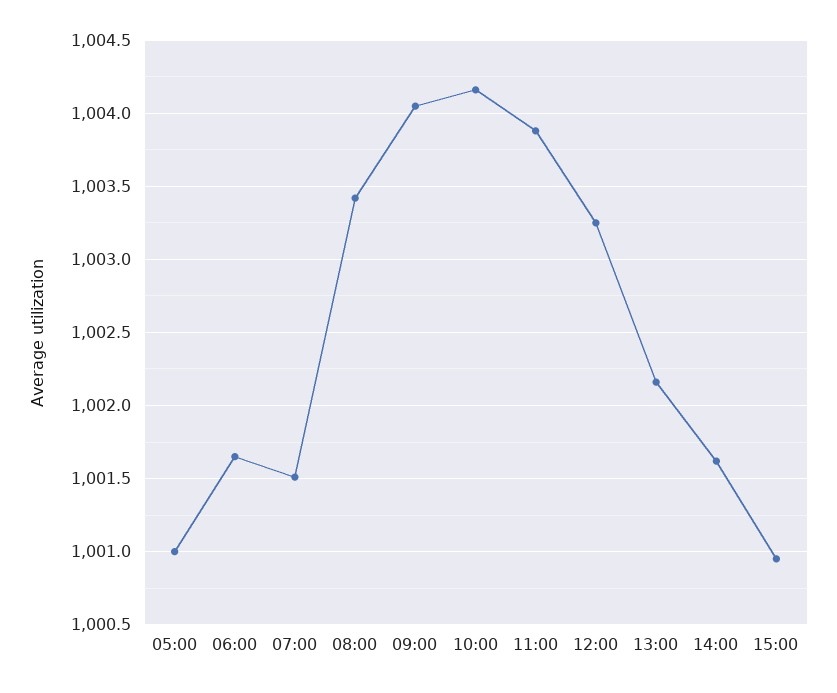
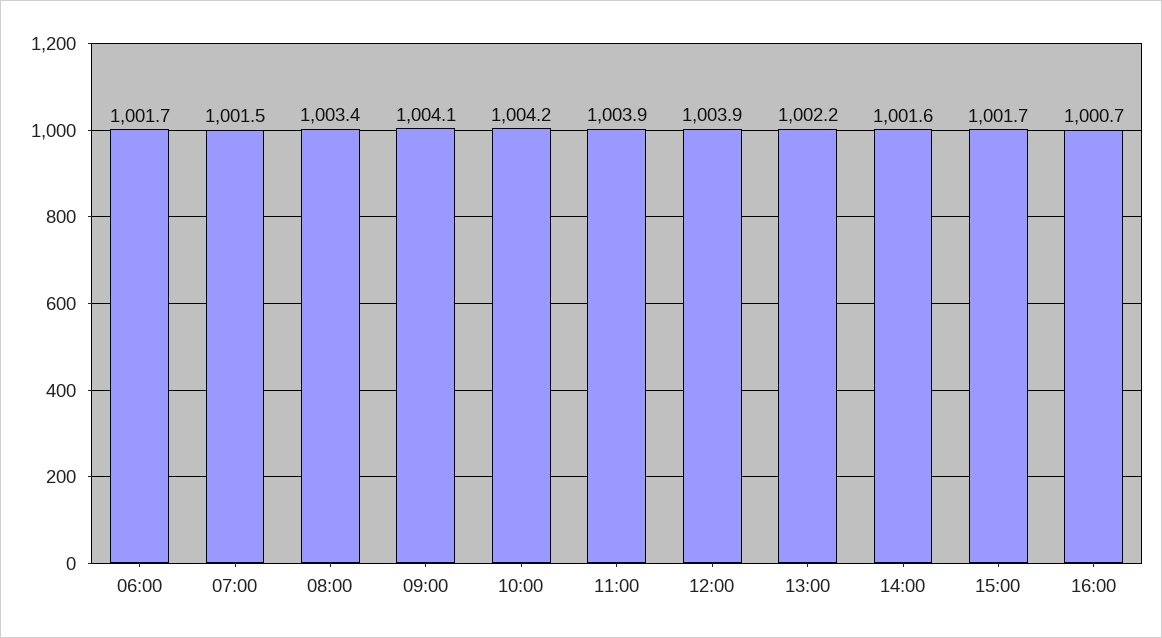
05:00: 1001 -> none
12:00: 1003.25 -> 1003.9
15:00: 1000.95 -> 1001.7
16:00: none -> 1000.7

